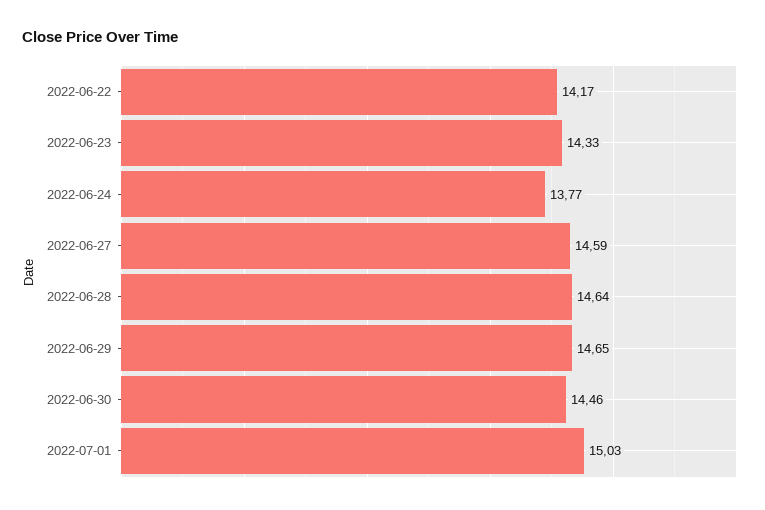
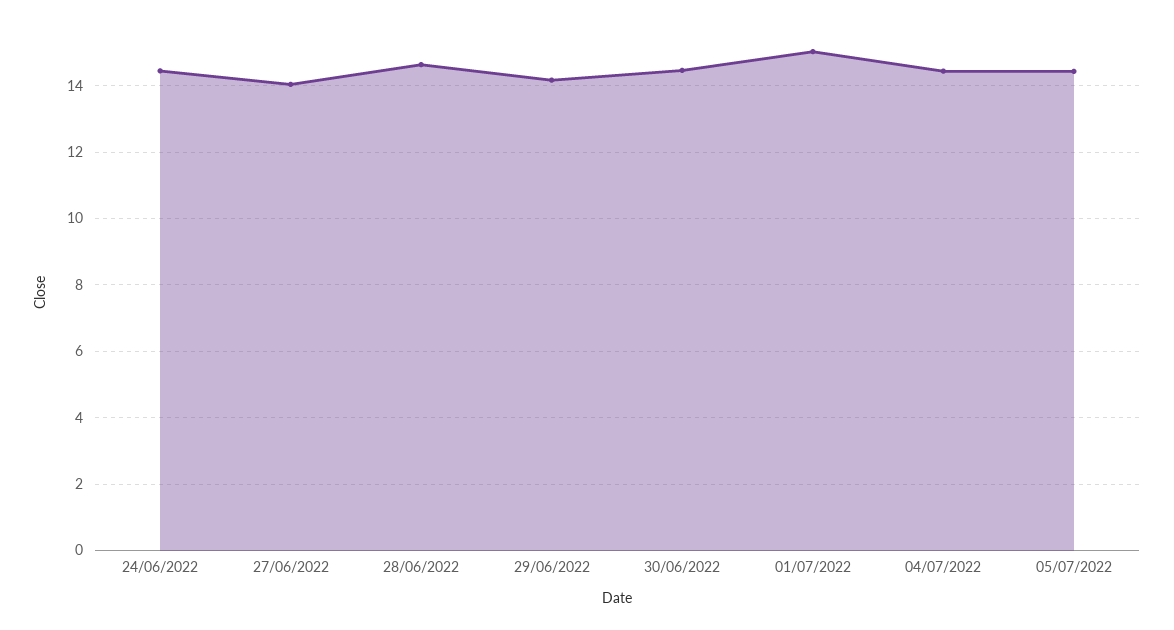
2022-06-22: 14.17 -> none
2022-06-23: 14.33 -> none
2022-06-24: 13.77 -> 14.4
2022-06-27: 14.59 -> 14
2022-06-29: 14.65 -> 14.2
04/07/2022: none -> 14.4
05/07/2022: none -> 14.4

